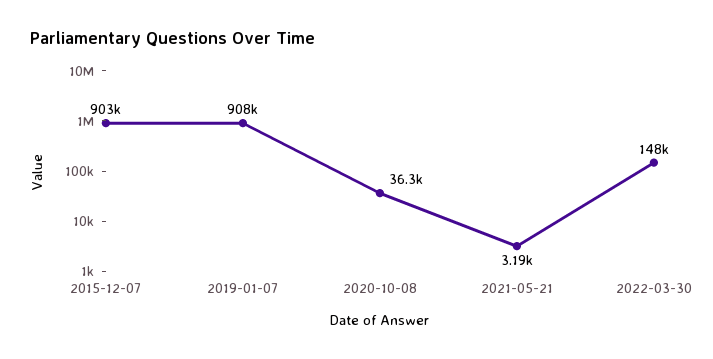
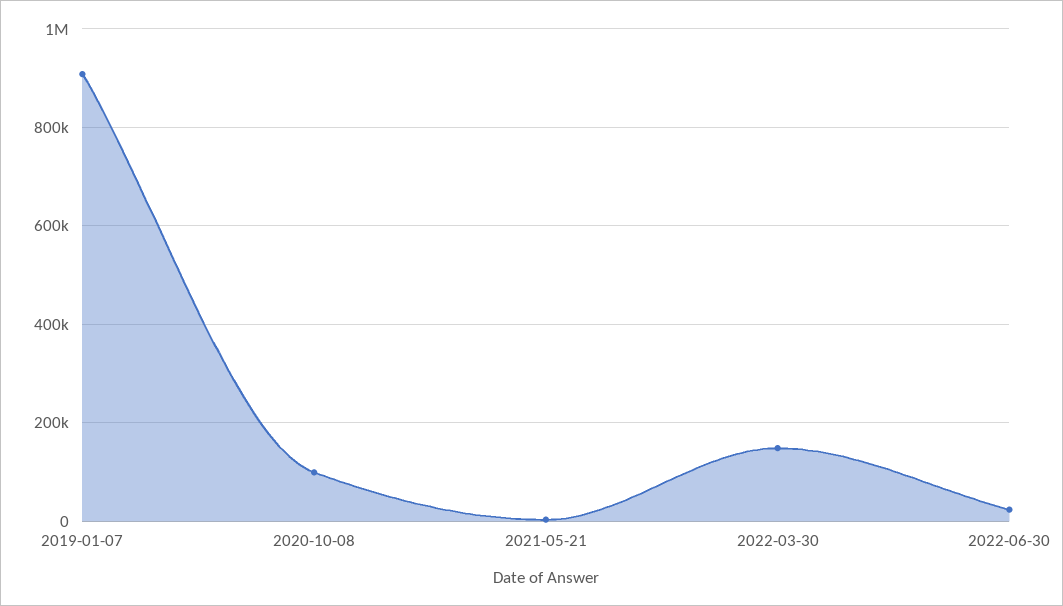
2015-12-07: 903000 -> none
2020-10-08: 36300 -> 100000
2022-06-30: none -> 20000

